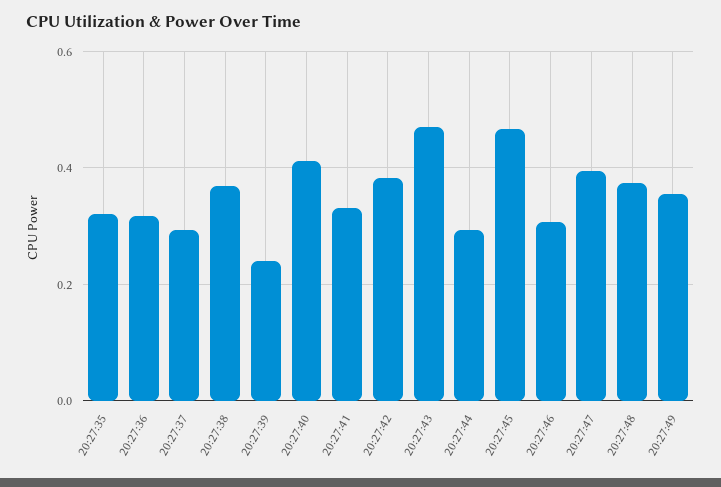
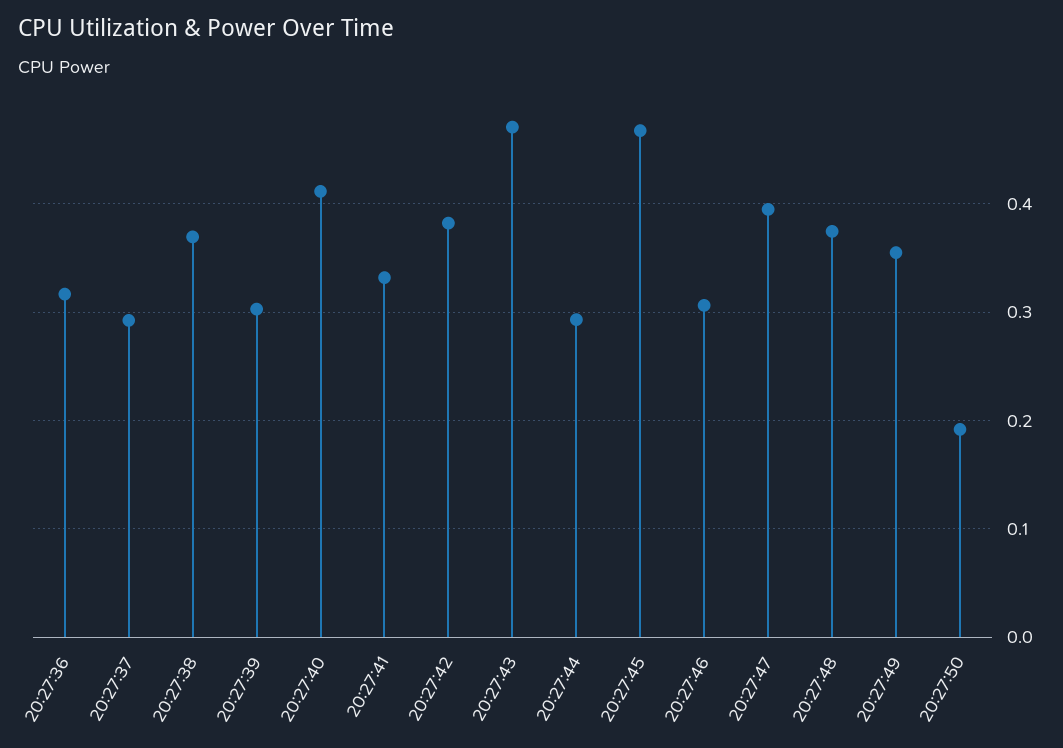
20:27:35: 0.32 -> none
20:27:39: 0.24 -> 0.3
20:27:50: none -> 0.19

